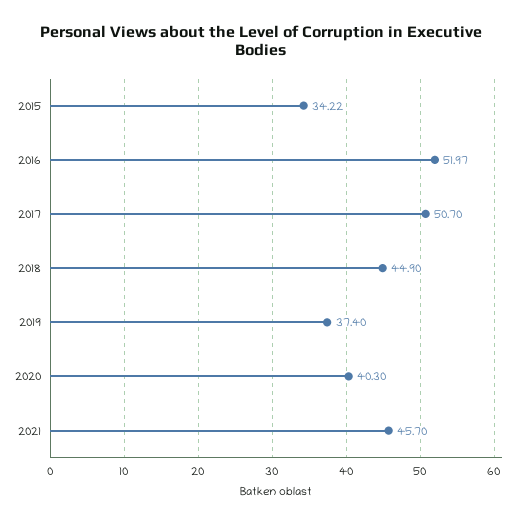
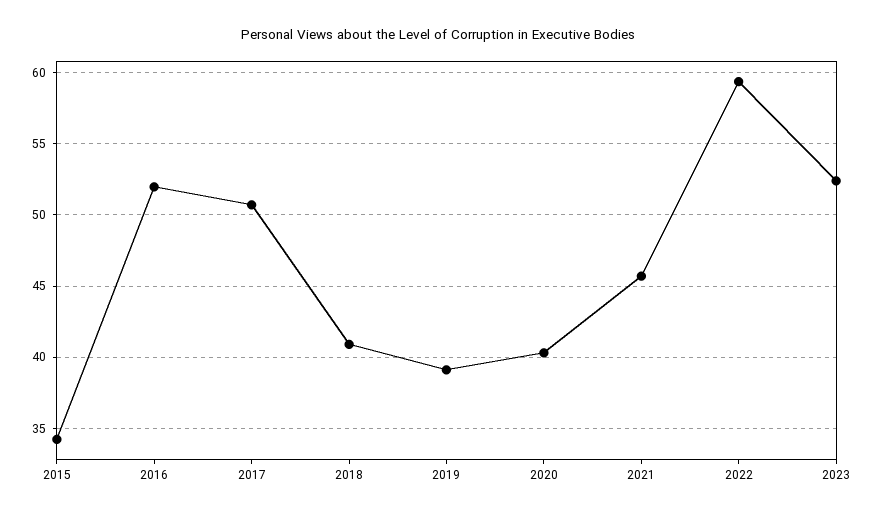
2018: 44.9 -> 41
2019: 37.4 -> 39
2022: none -> 59.5
2023: none -> 52.5

